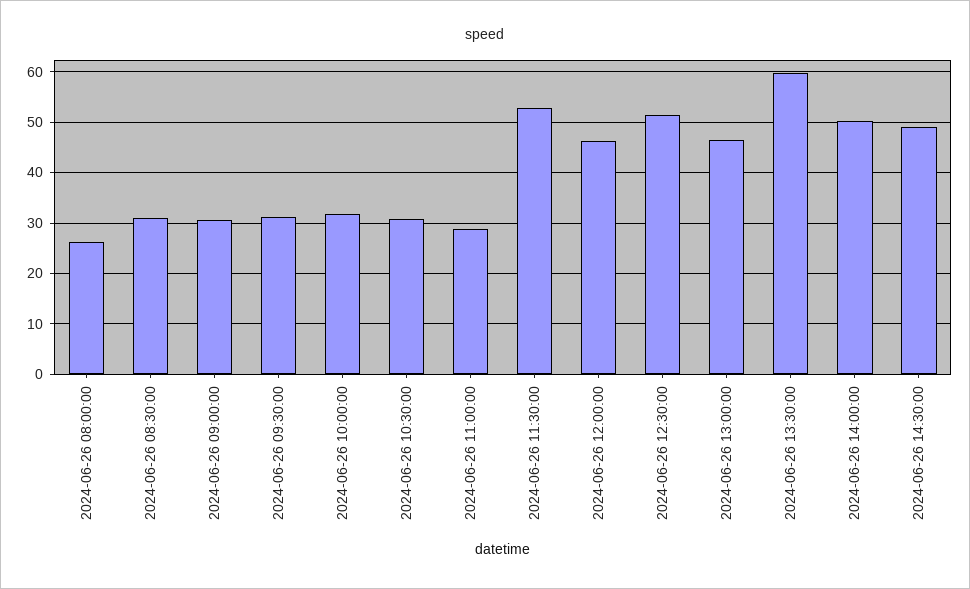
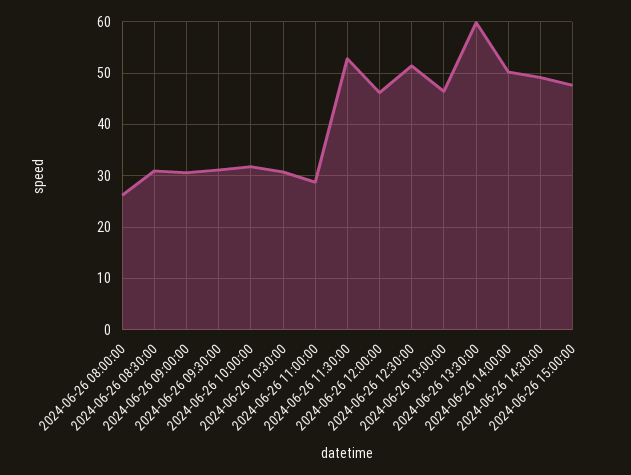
2024-06-26 15:00:00: none -> 48

